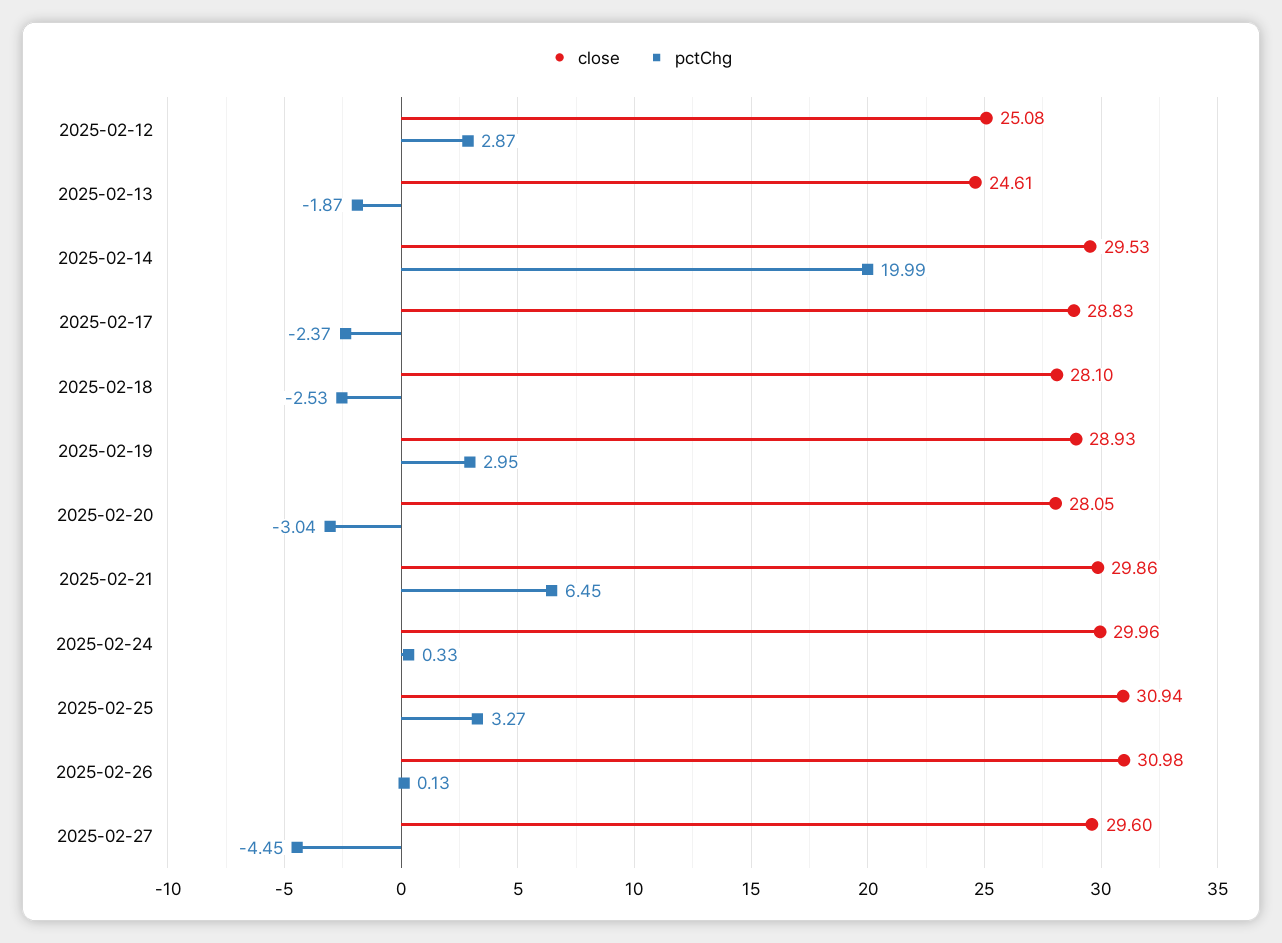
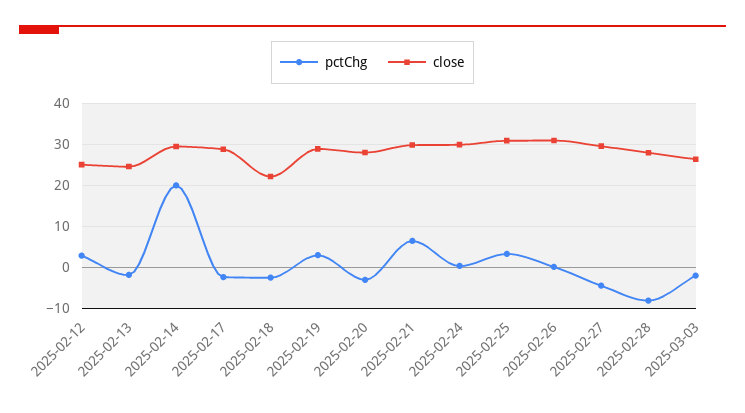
close, 2025-02-18: 28.1 -> 22
pctChg, 2025-02-28: none -> -8
close, 2025-02-28: none -> 28
pctChg, 2025-03-03: none -> -2
close, 2025-03-03: none -> 26

